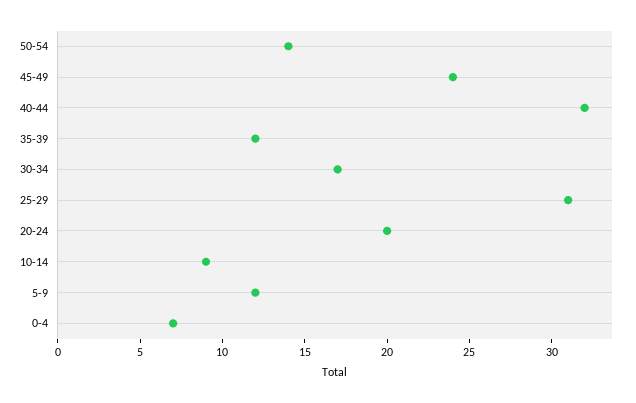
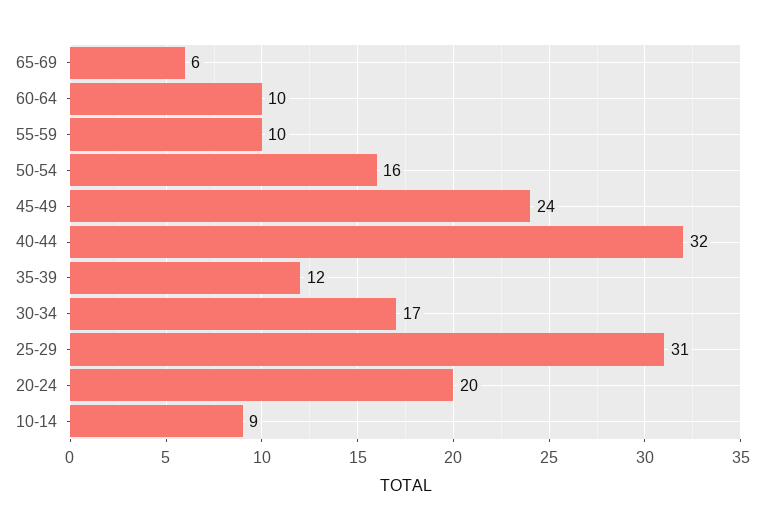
50-54: 14 -> 16
5-9: 12 -> none
0-4: 7 -> none
65-69: none -> 6
60-64: none -> 10
55-59: none -> 10

